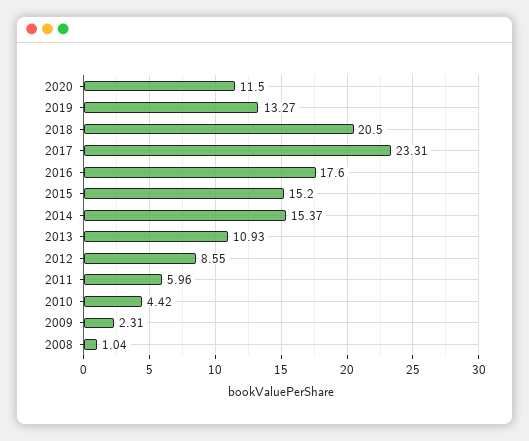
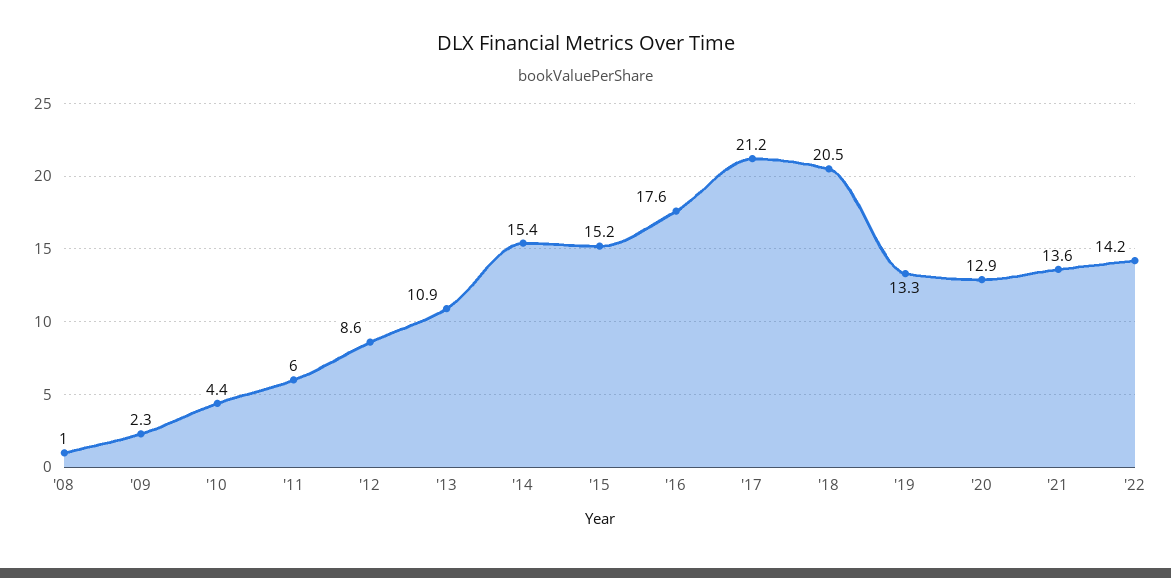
2020: 11.5 -> 12.9
2017: 23.31 -> 21.2
'21: none -> 13.6
'22: none -> 14.2

